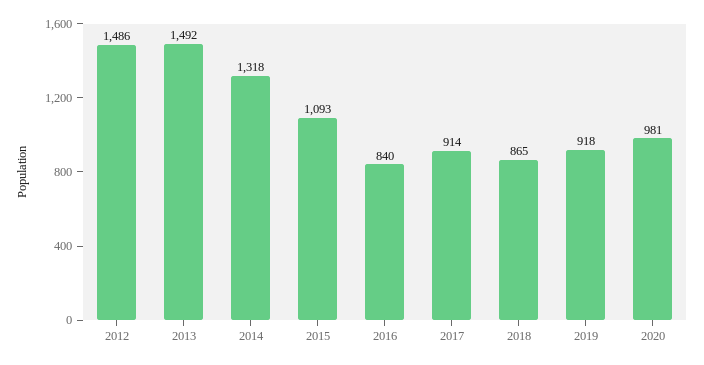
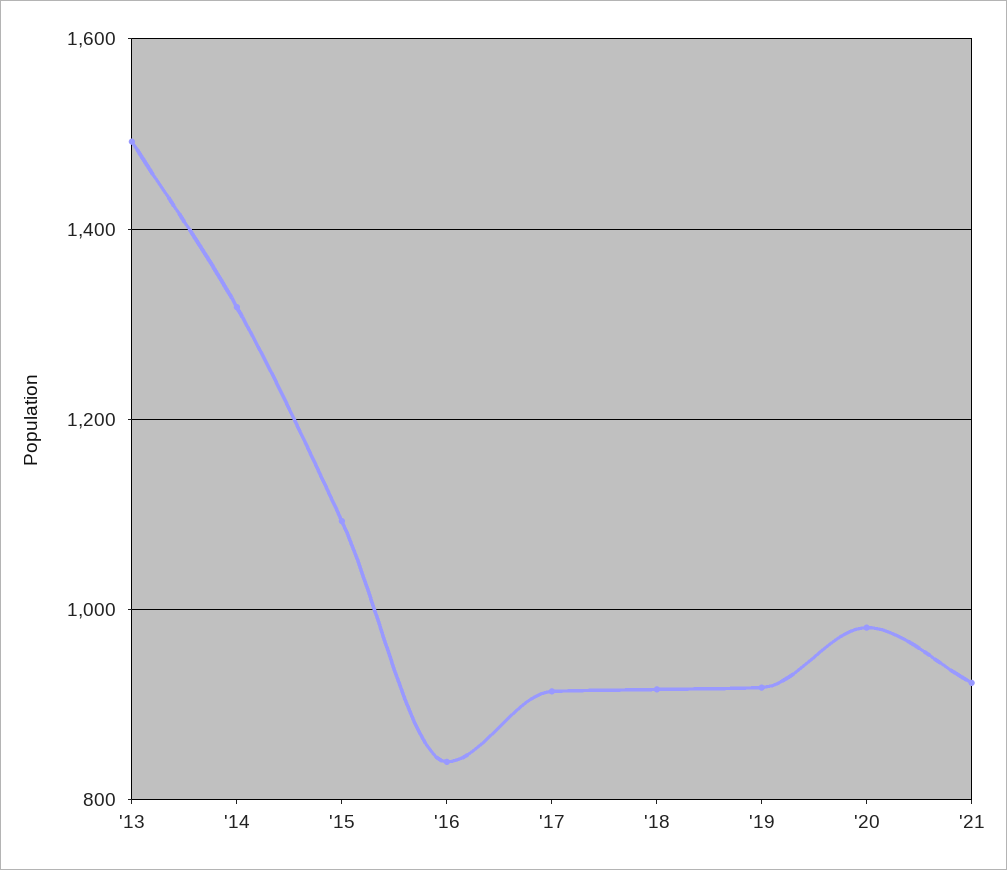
2012: 1486 -> none
2018: 865 -> 920
'21: none -> 920

